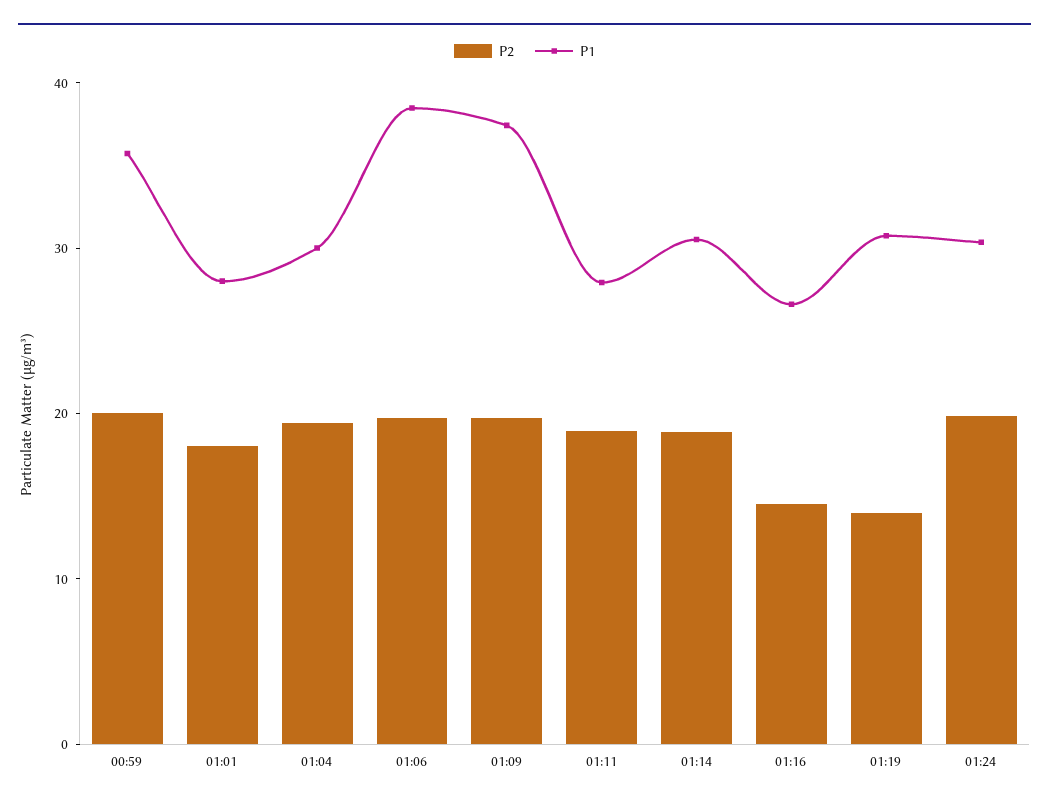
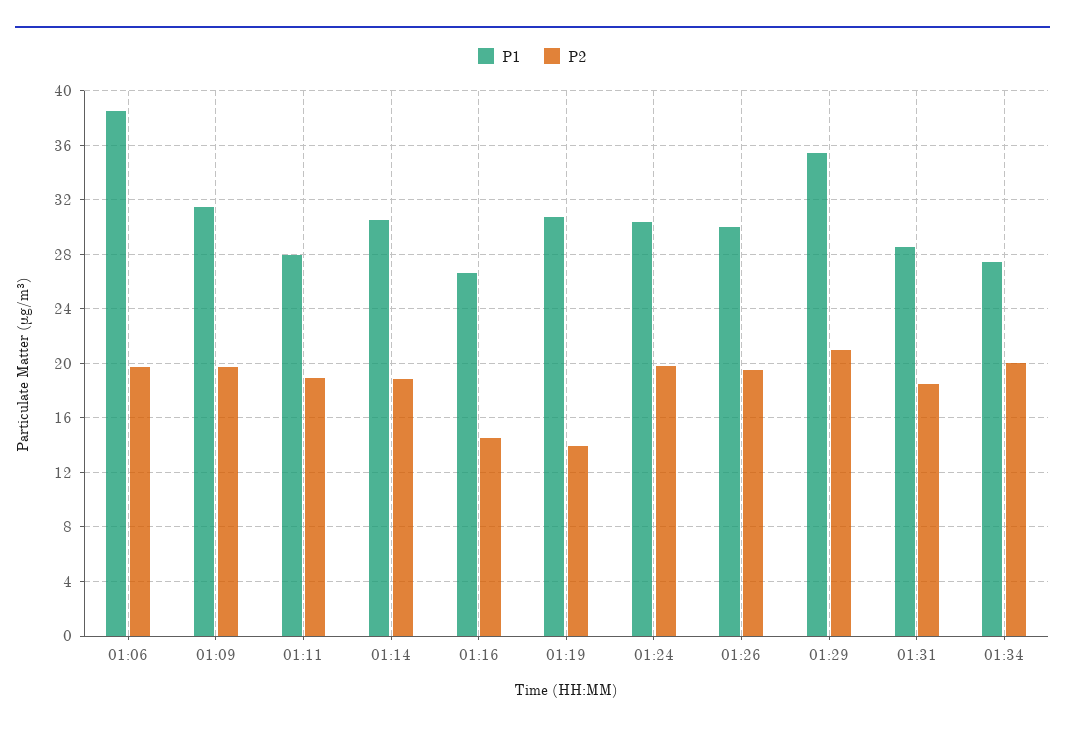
P2, 00:59: 20 -> none
P1, 00:59: 36 -> none
P2, 01:01: 18 -> none
P1, 01:01: 28 -> none
P2, 01:04: 20 -> none
P1, 01:04: 30 -> none
P1, 01:09: 38 -> 31.5
P1, 01:26: none -> 30
P2, 01:26: none -> 19.5
P1, 01:29: none -> 35.5
P2, 01:29: none -> 21
P1, 01:31: none -> 28.5
P2, 01:31: none -> 18.5
P1, 01:34: none -> 27.5
P2, 01:34: none -> 20

